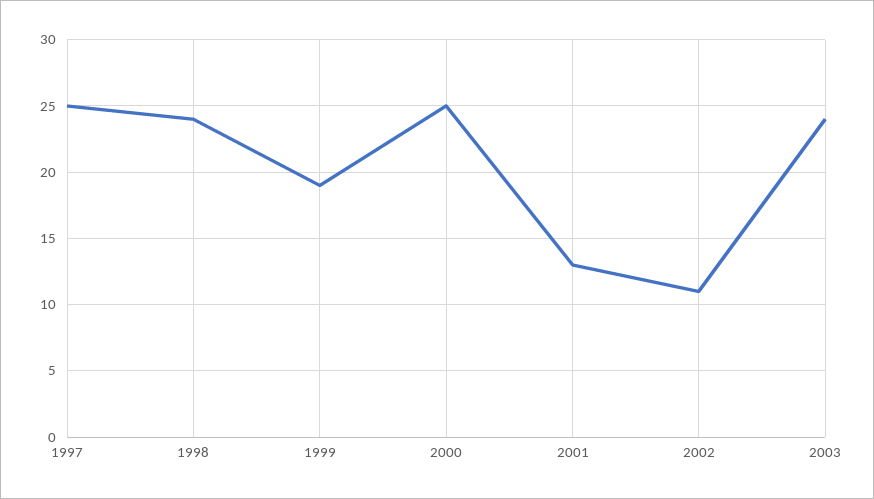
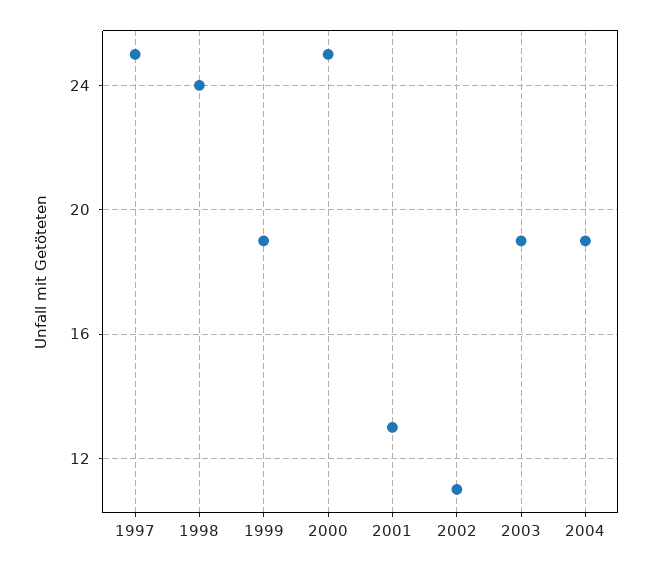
2003: 24 -> 19
2004: none -> 19

